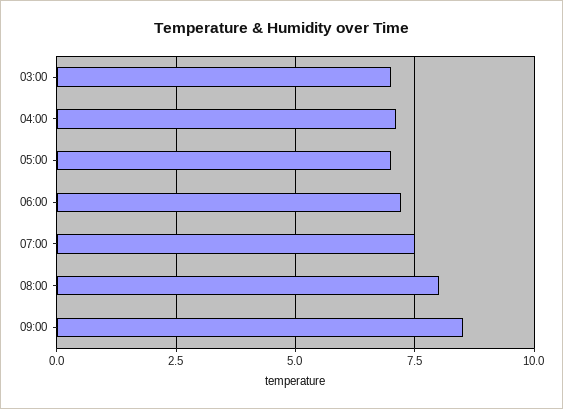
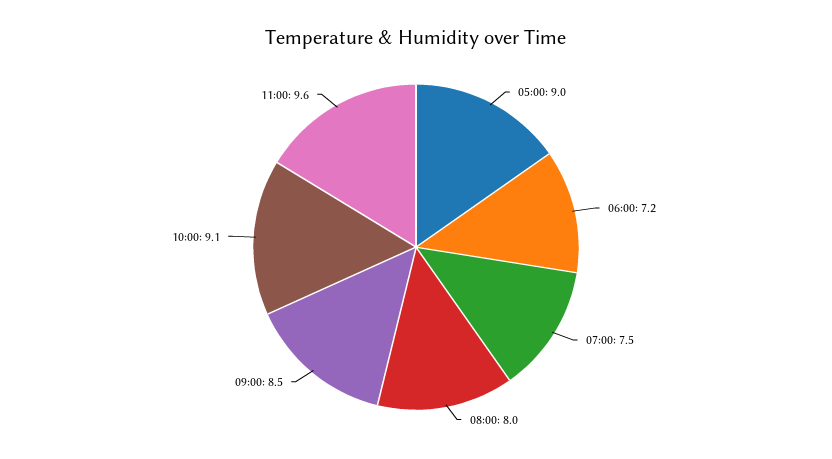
03:00: 7 -> none
04:00: 7 -> none
05:00: 7 -> 9
10:00: none -> 9.1
11:00: none -> 9.6

